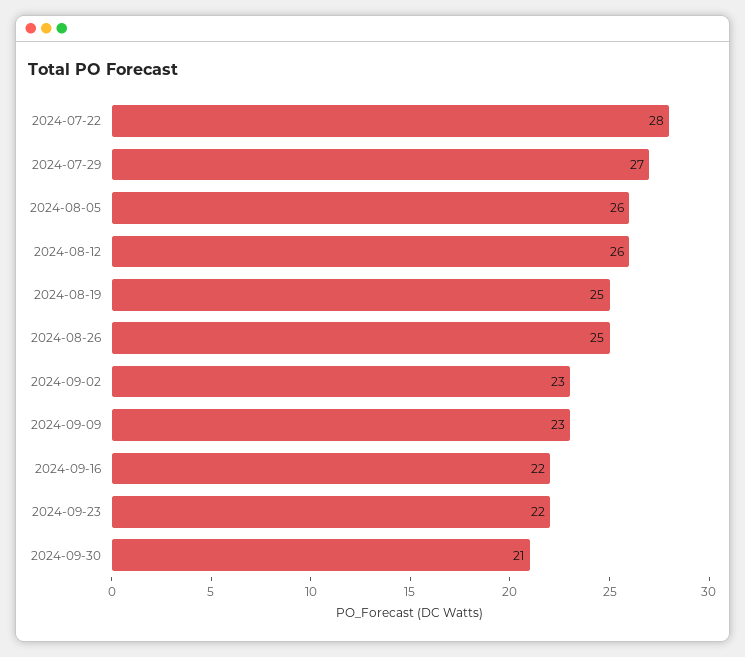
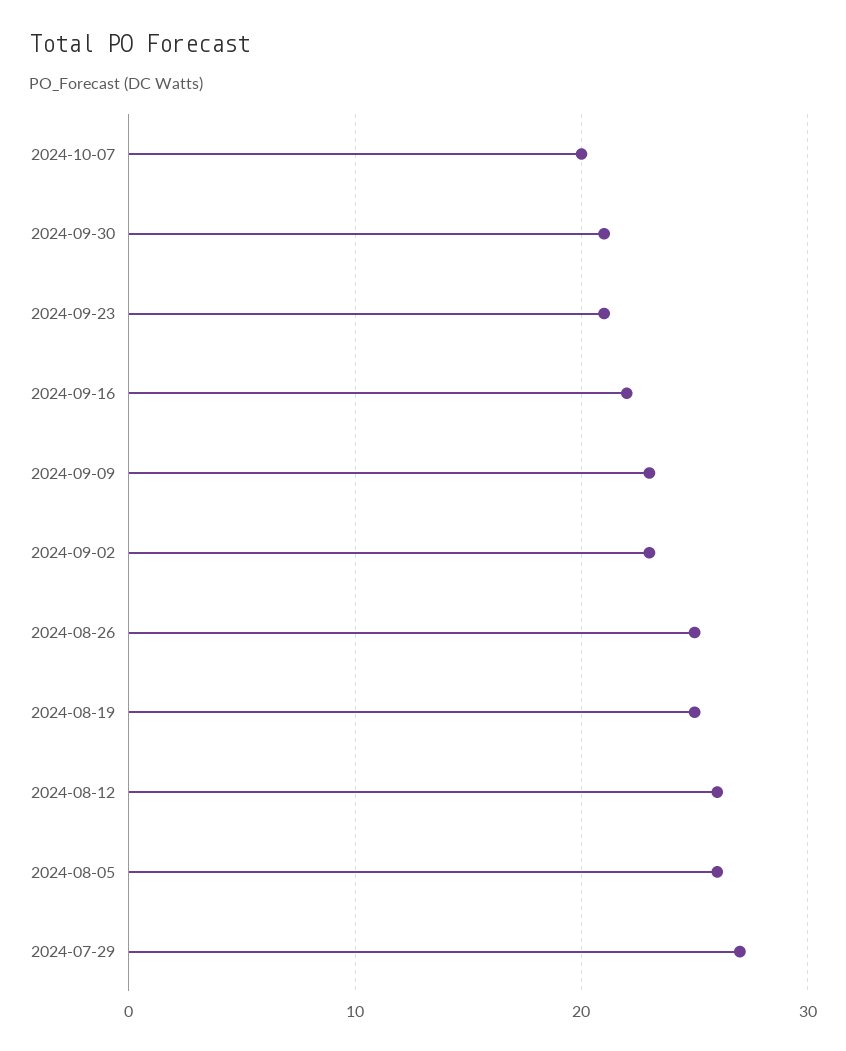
2024-07-22: 28 -> none
2024-09-23: 22 -> 21
2024-10-07: none -> 20

